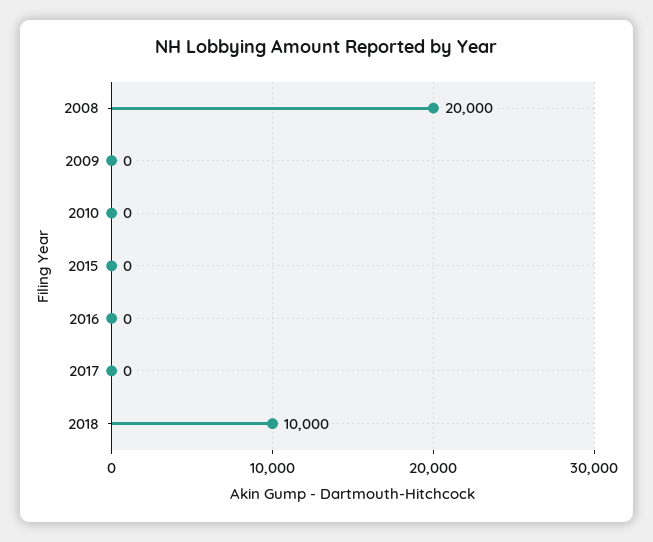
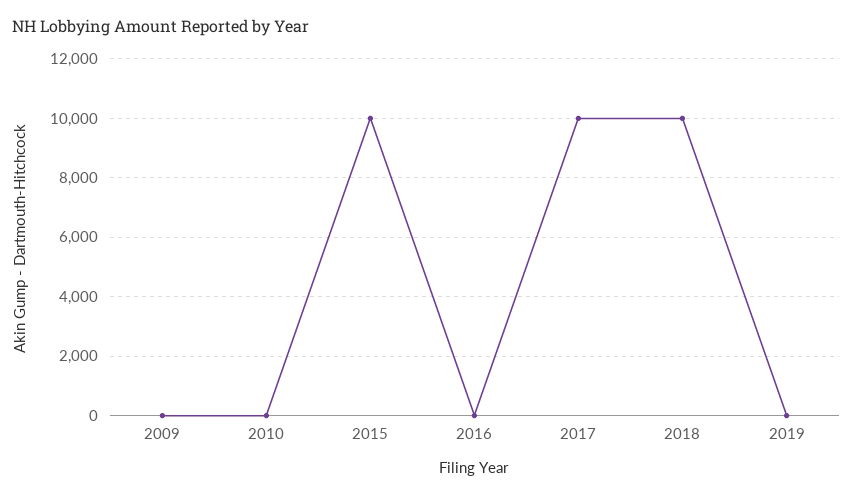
2008: 20000 -> none
2015: 0 -> 10000
2017: 0 -> 10000
2019: none -> 0

